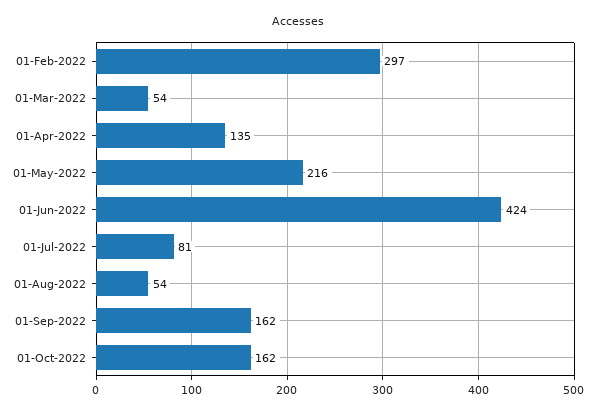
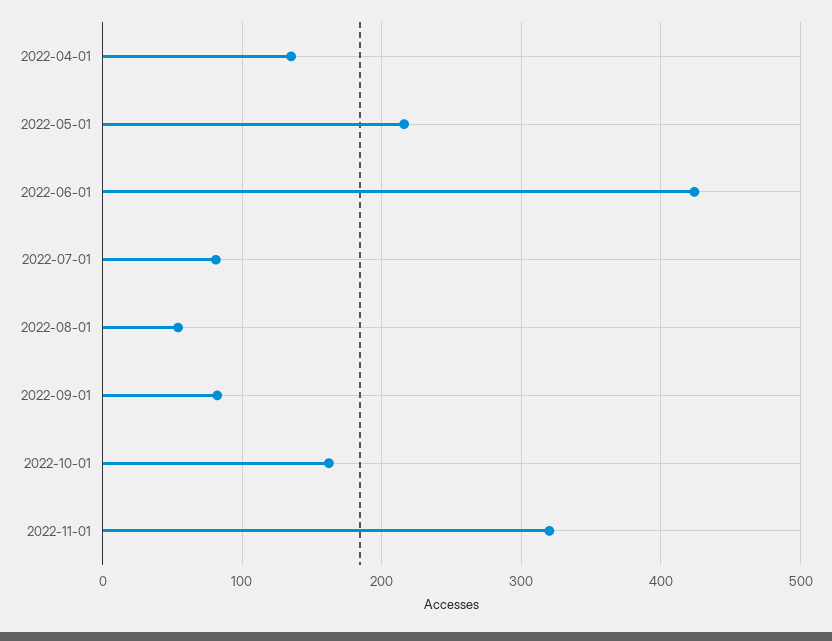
01-Feb-2022: 297 -> none
01-Mar-2022: 54 -> none
01-Sep-2022: 162 -> 80
2022-11-01: none -> 320

